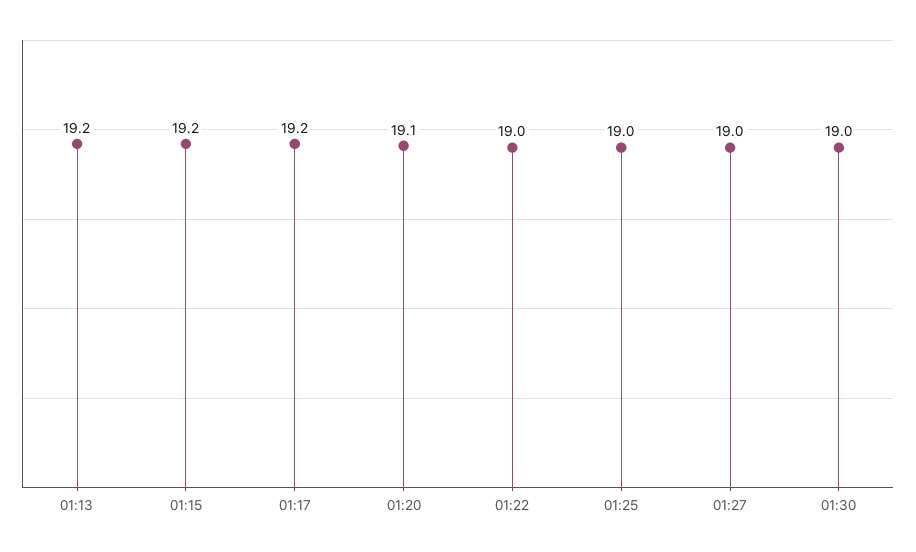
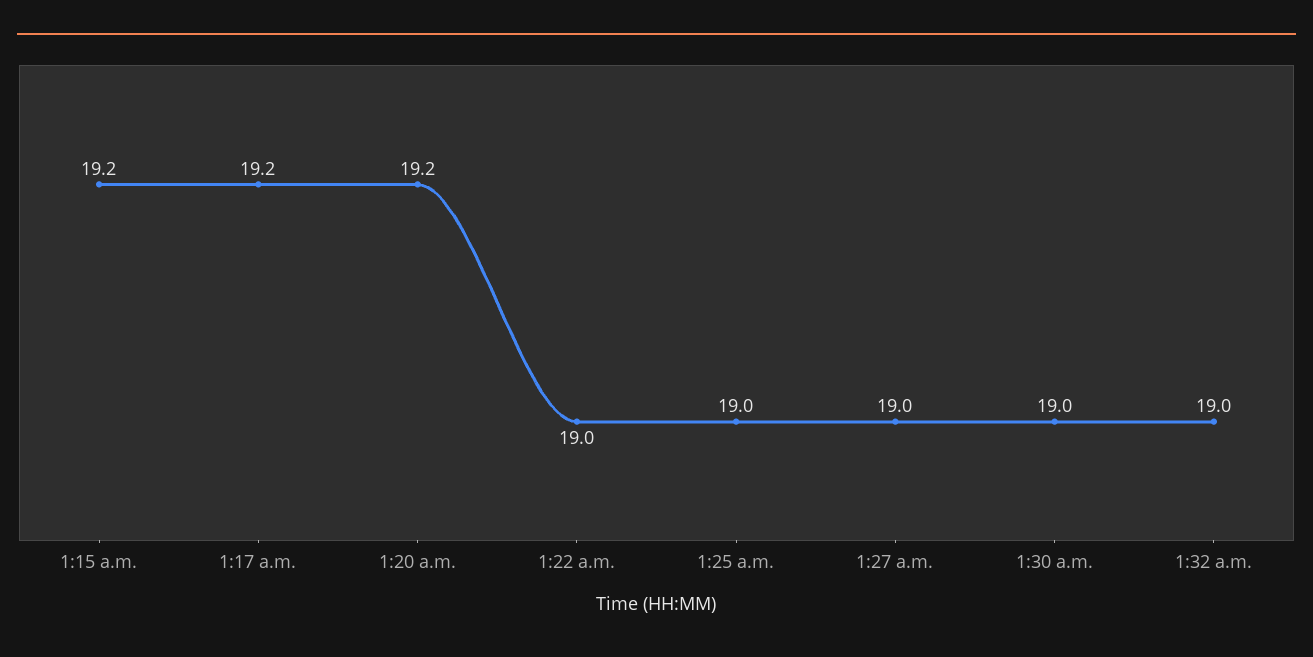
01:13: 19.2 -> none
01:20: 19.1 -> 19.2
1:32 a.m.: none -> 19

